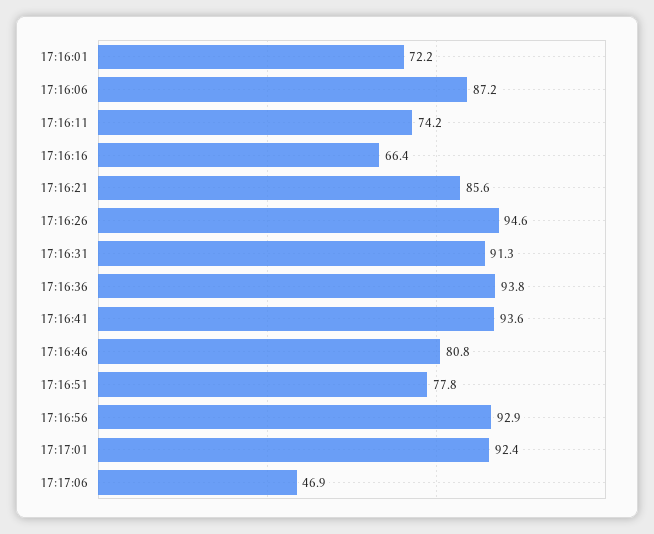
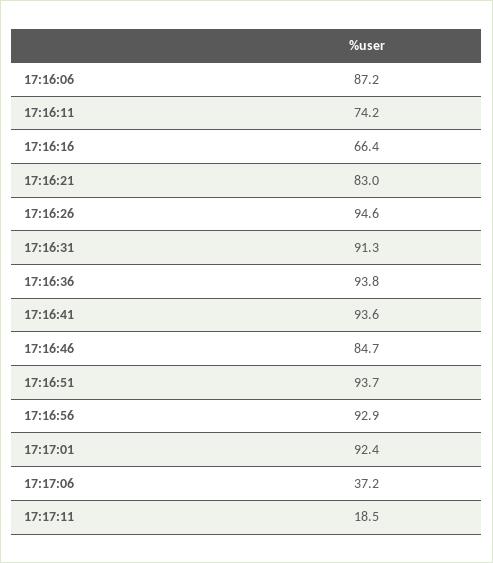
17:16:01: 72.2 -> none
17:16:21: 85.6 -> 83
17:16:46: 80.8 -> 84.7
17:16:51: 77.8 -> 93.7
17:17:06: 46.9 -> 37.2
17:17:11: none -> 18.5

